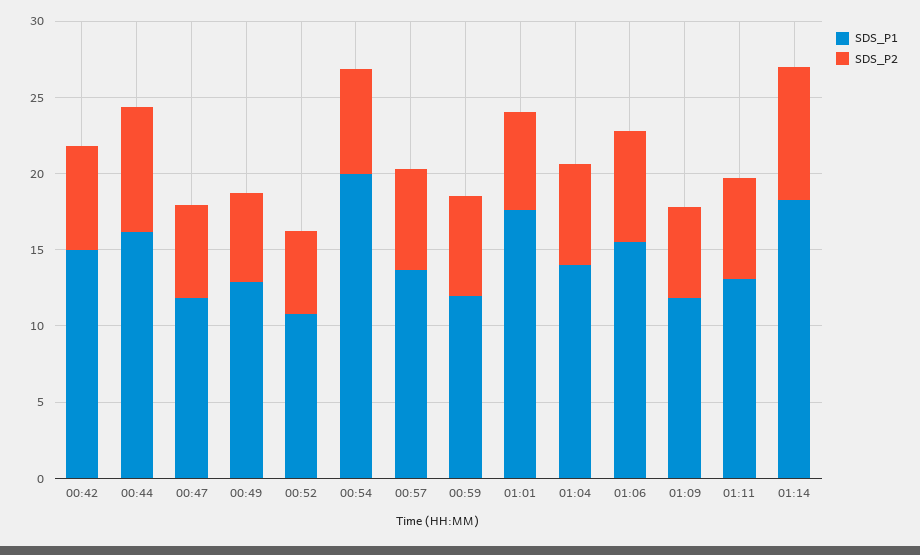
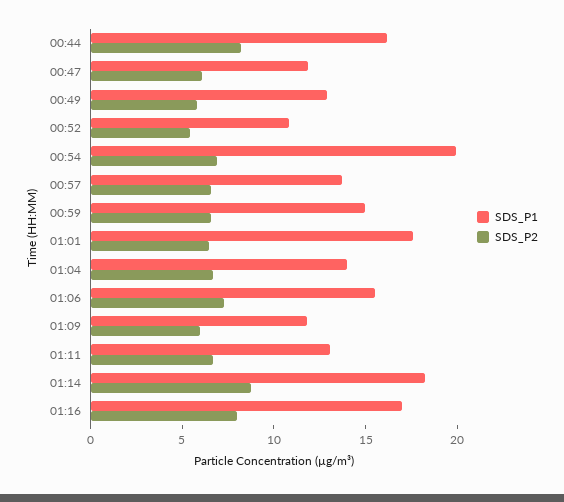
SDS_P1, 00:42: 15 -> none
SDS_P2, 00:42: 7 -> none
SDS_P1, 00:59: 12 -> 15
SDS_P1, 01:16: none -> 17
SDS_P2, 01:16: none -> 8

